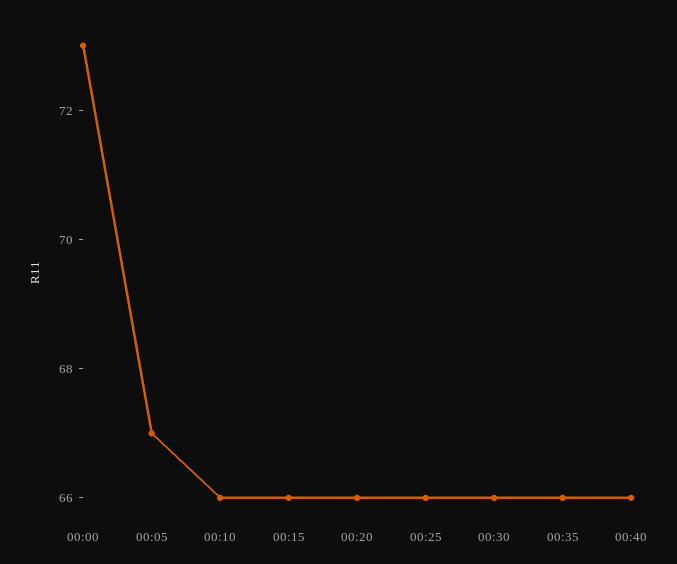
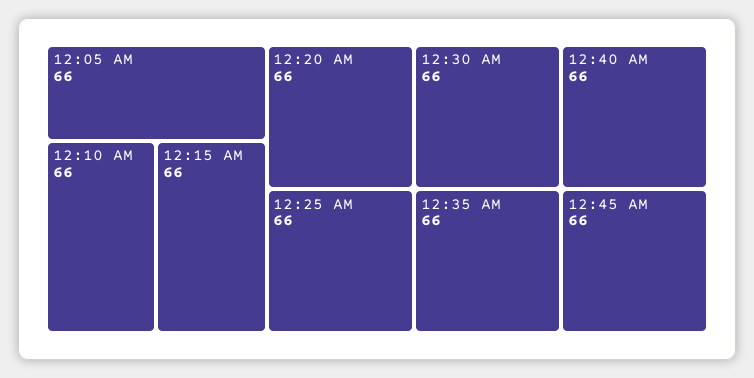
00:00: 73 -> none
00:05: 67 -> 66
12:45 AM: none -> 66

